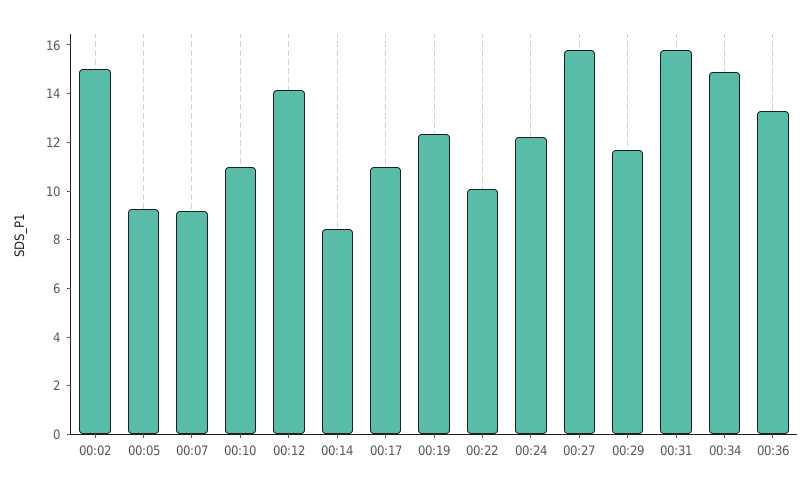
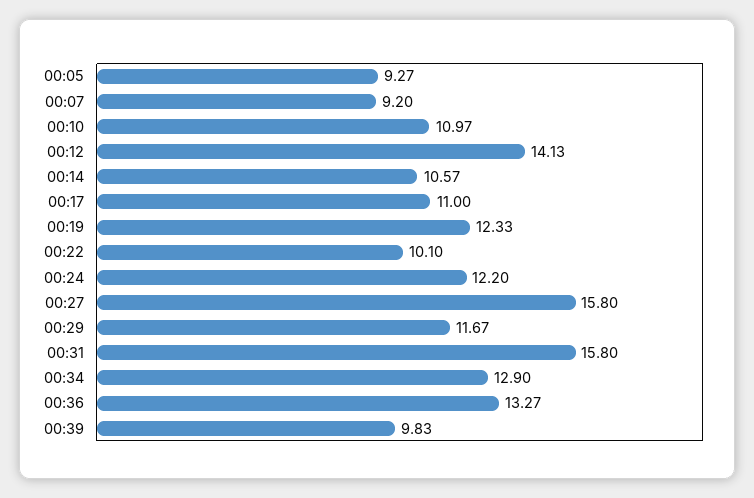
00:02: 15 -> none
00:14: 8.5 -> 10.57
00:34: 15 -> 12.9
00:39: none -> 9.83

